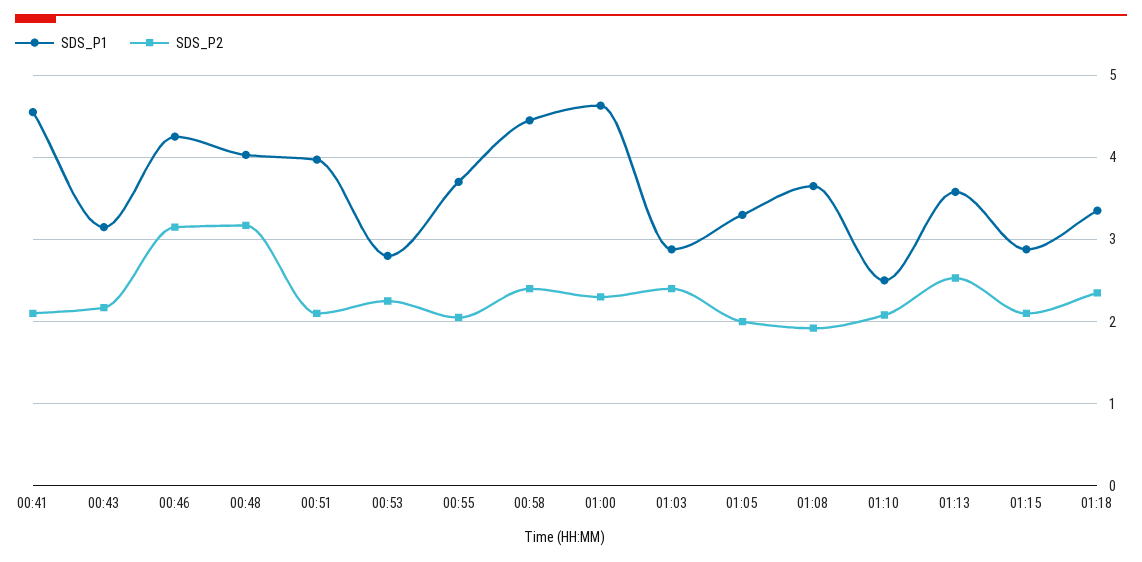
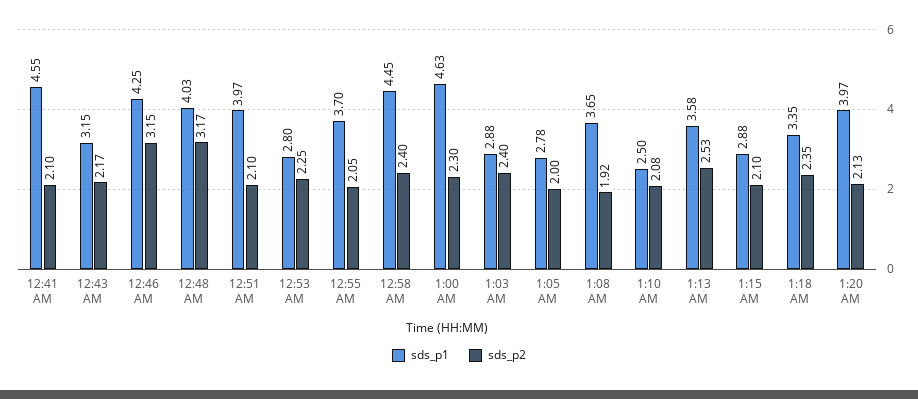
SDS_P1, 01:05: 3.3 -> 2.78
SDS_P1, 1:20 AM: none -> 3.97
SDS_P2, 1:20 AM: none -> 2.13

